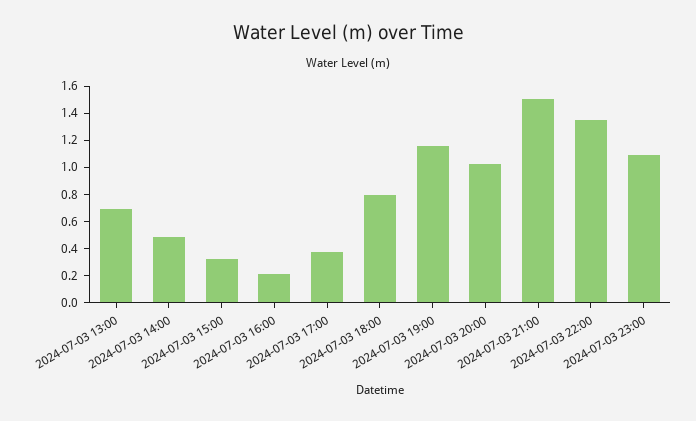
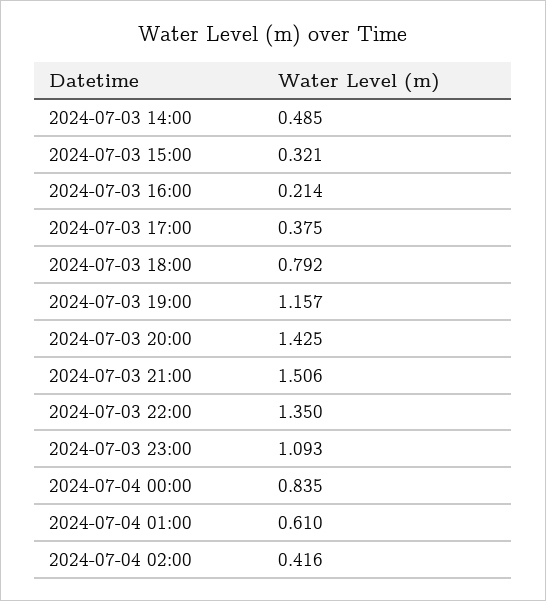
2024-07-03 13:00: 0.7 -> none
2024-07-03 20:00: 1 -> 1.425
2024-07-04 00:00: none -> 0.835
2024-07-04 01:00: none -> 0.61
2024-07-04 02:00: none -> 0.416

